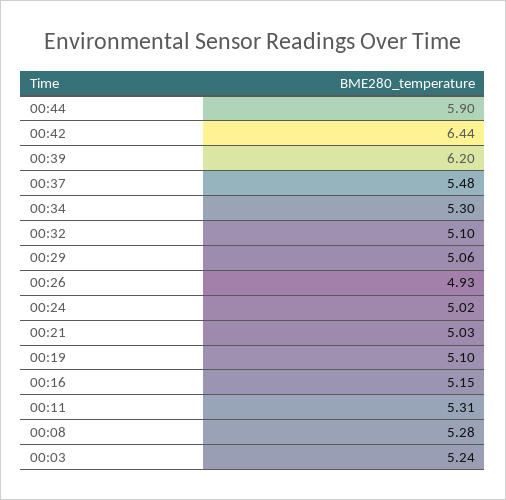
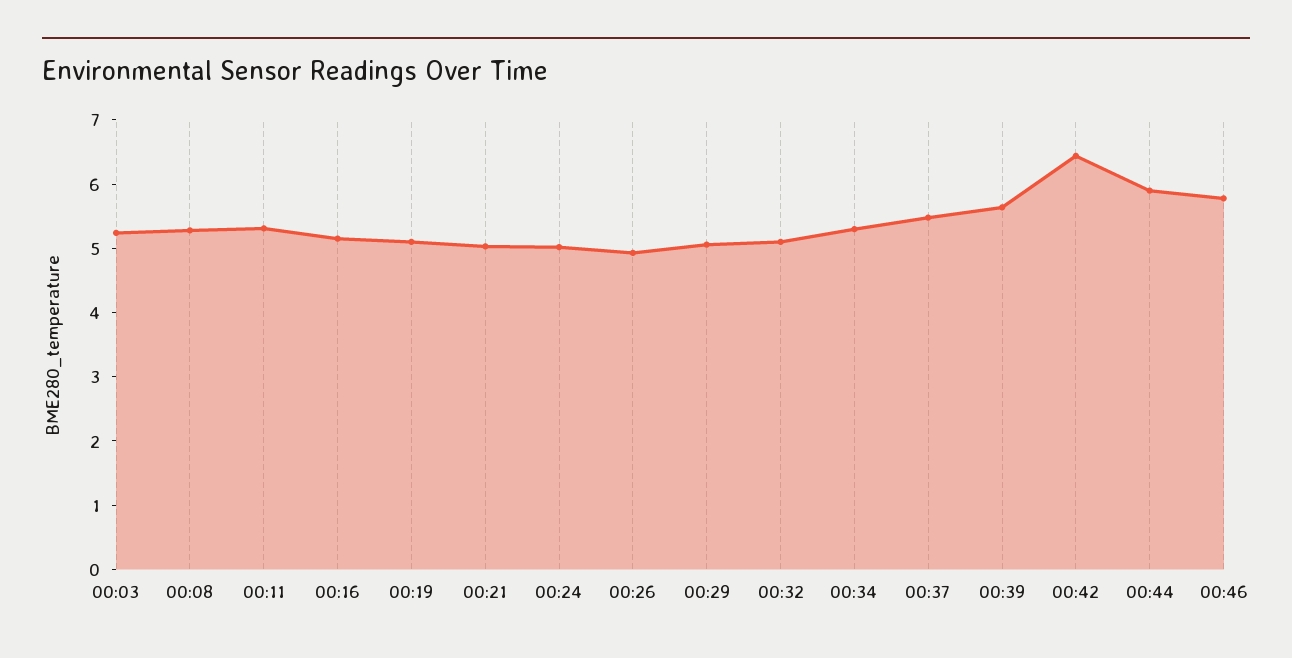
00:39: 6.2 -> 5.6
00:46: none -> 5.8

